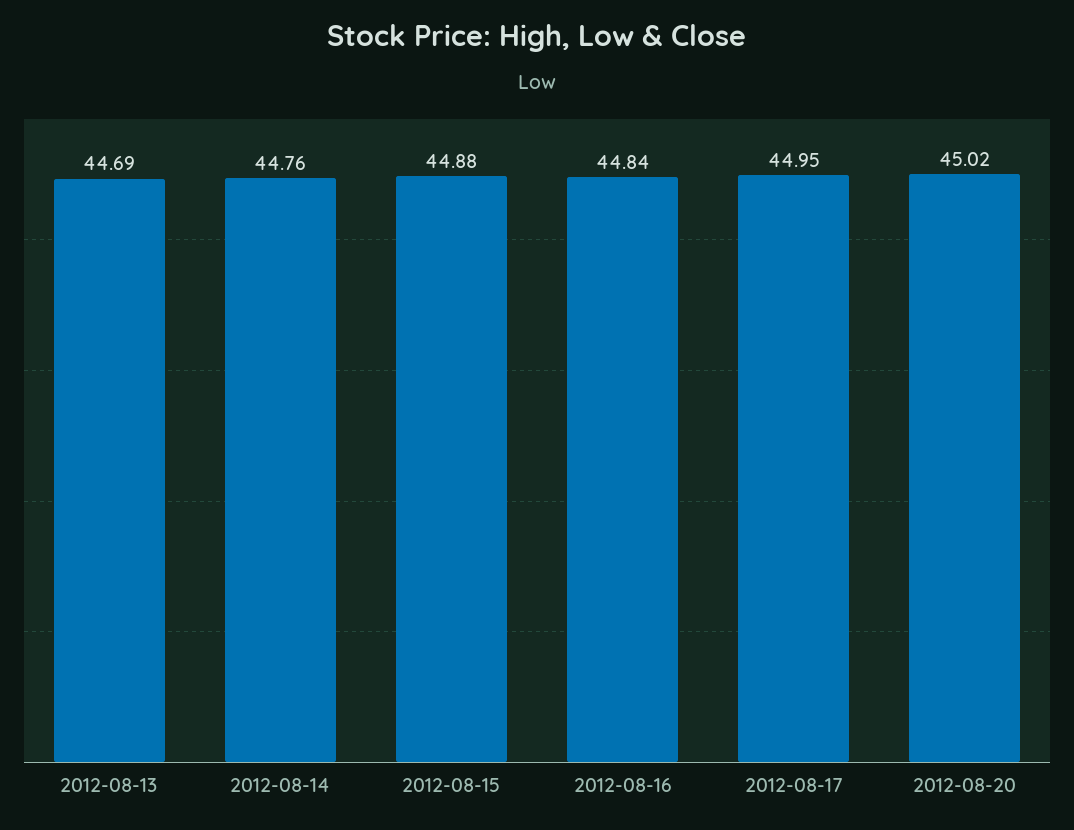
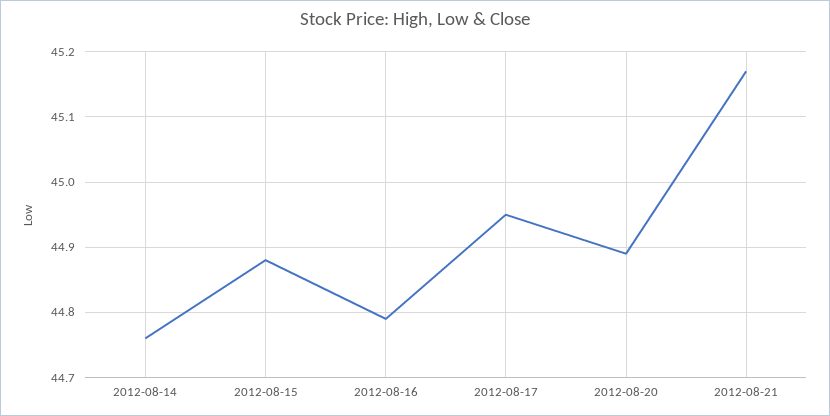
2012-08-13: 44.69 -> none
2012-08-16: 44.84 -> 44.79
2012-08-20: 45.02 -> 44.89
2012-08-21: none -> 45.17

